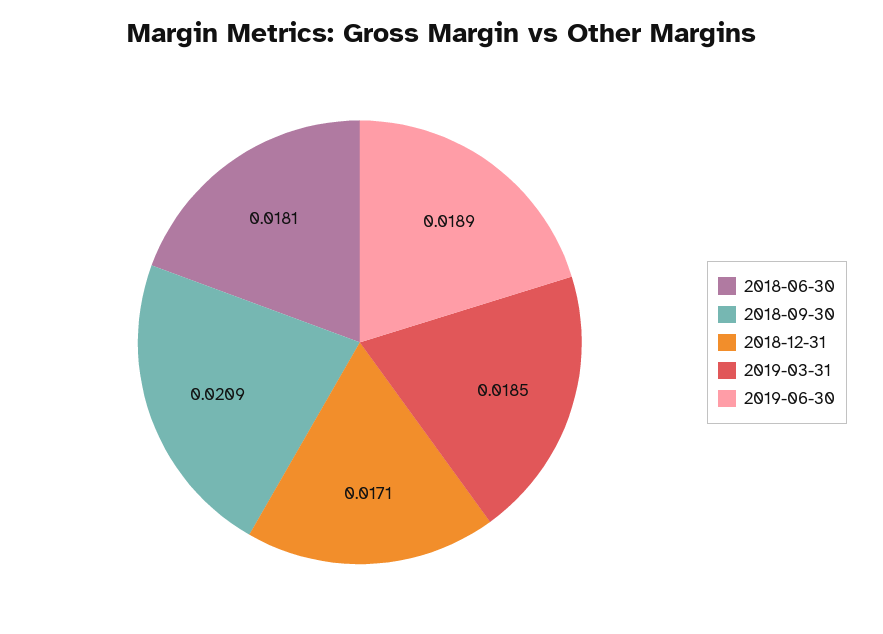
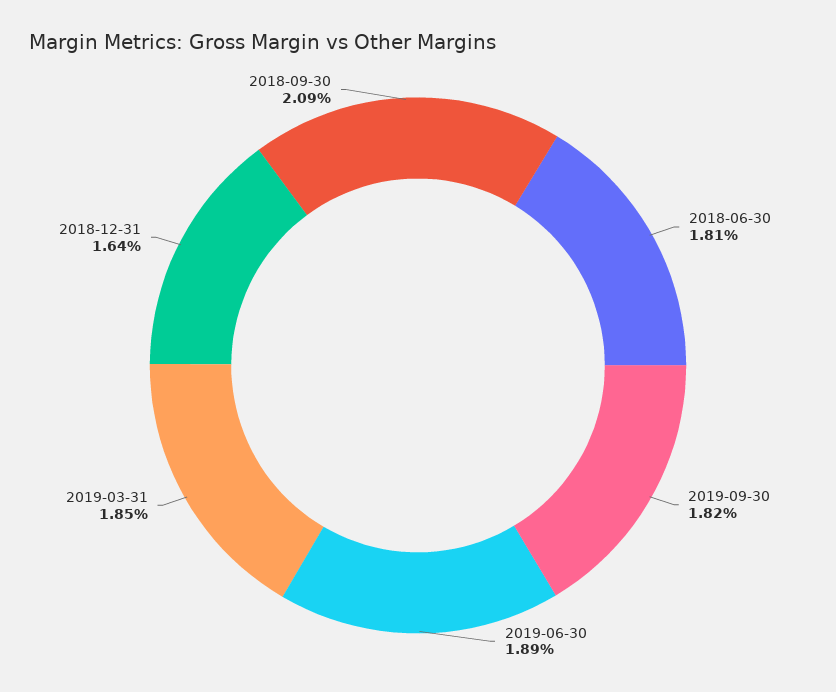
2018-12-31: 0.0171 -> 0.0164
2019-09-30: none -> 0.0182

